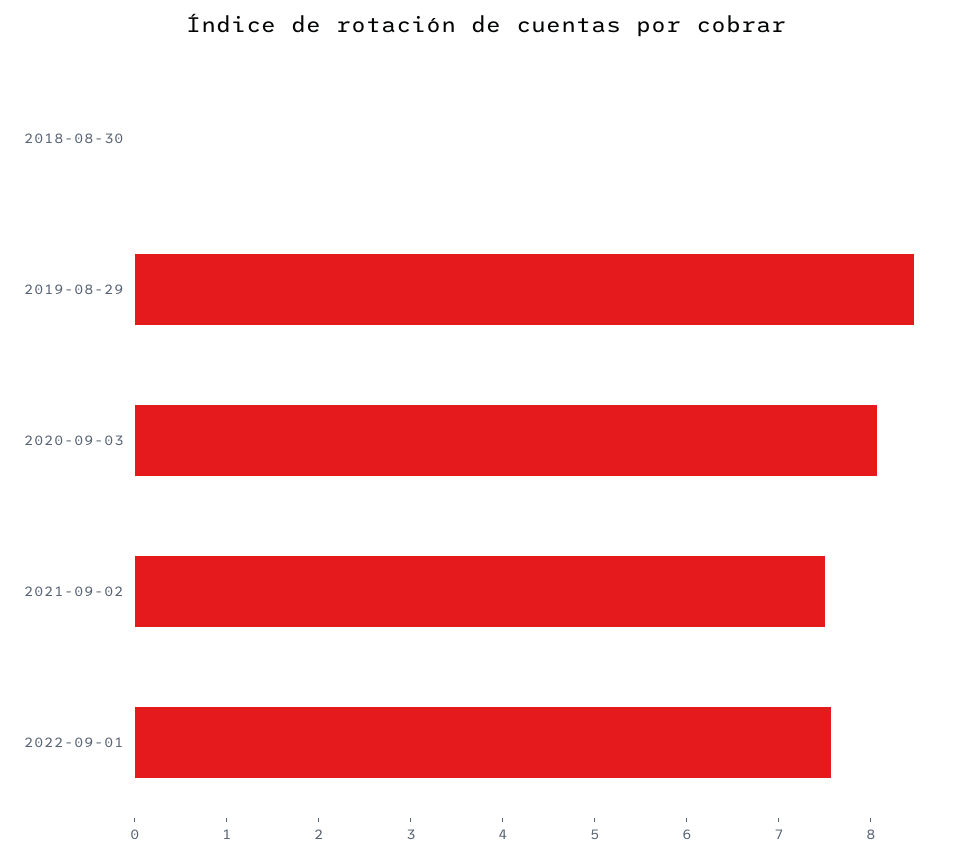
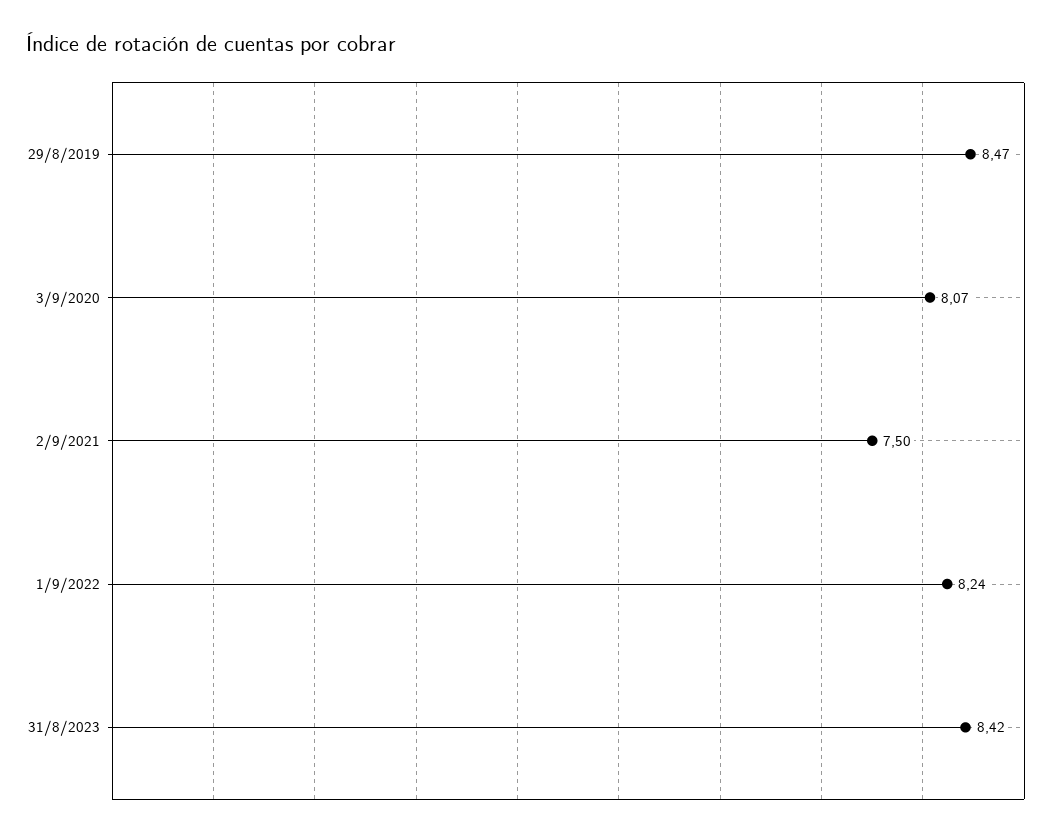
2018-08-30: 0 -> none
2022-09-01: 7.6 -> 8.24
31/8/2023: none -> 8.42

